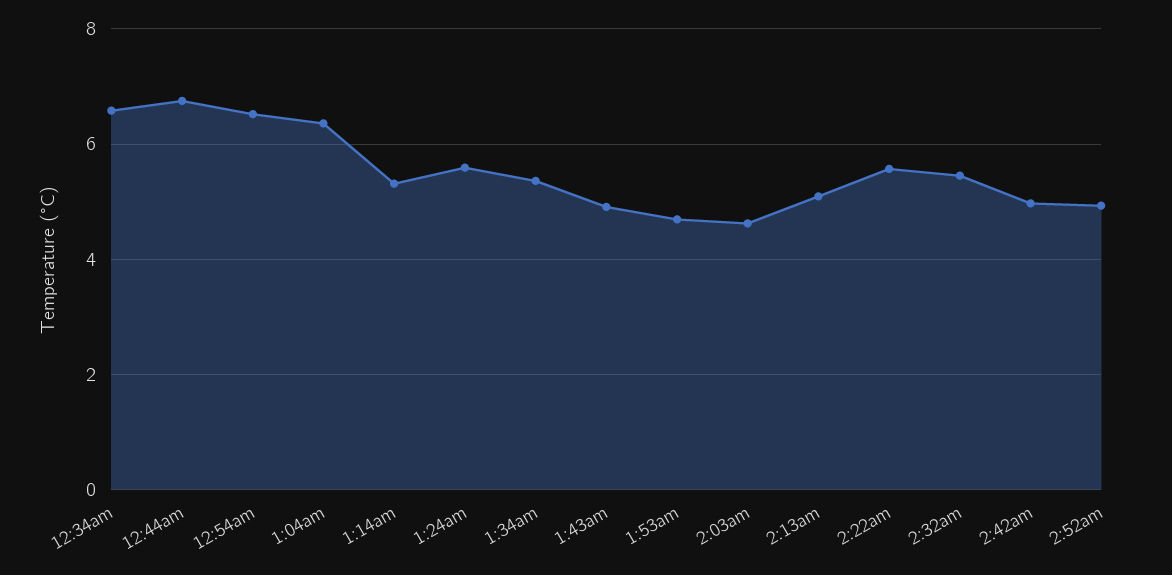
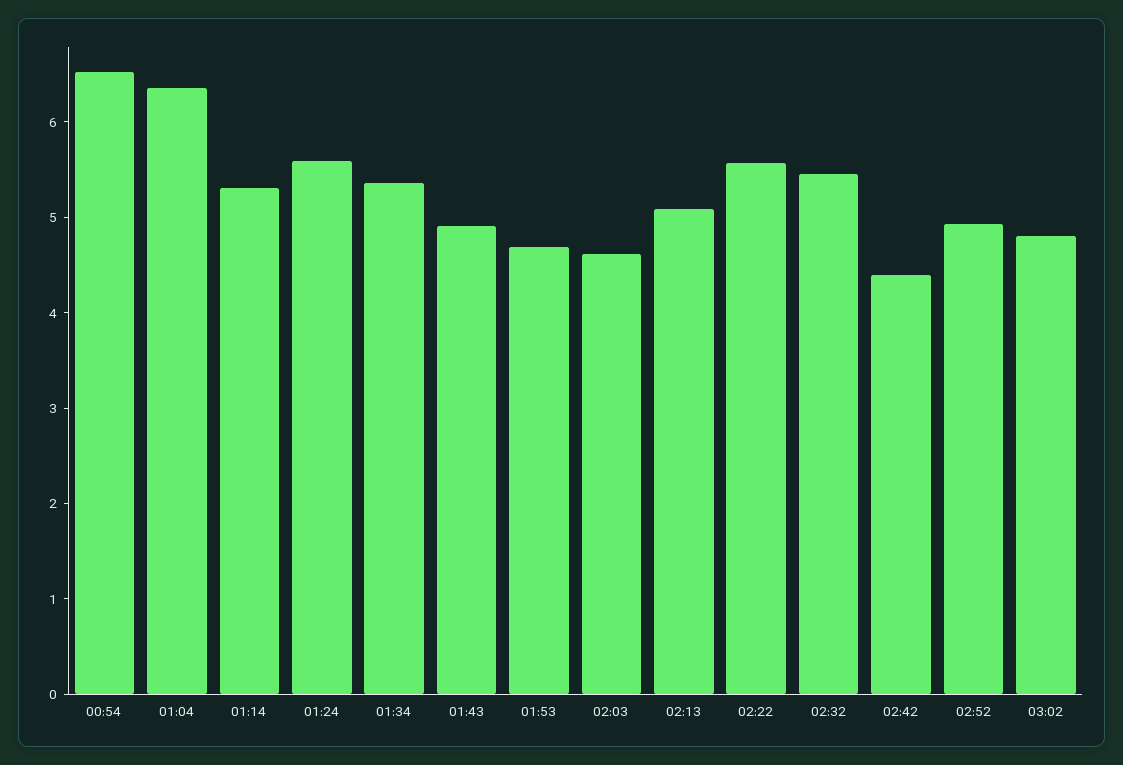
12:34am: 6.6 -> none
12:44am: 6.8 -> none
2:42am: 5 -> 4.4
03:02: none -> 4.8

